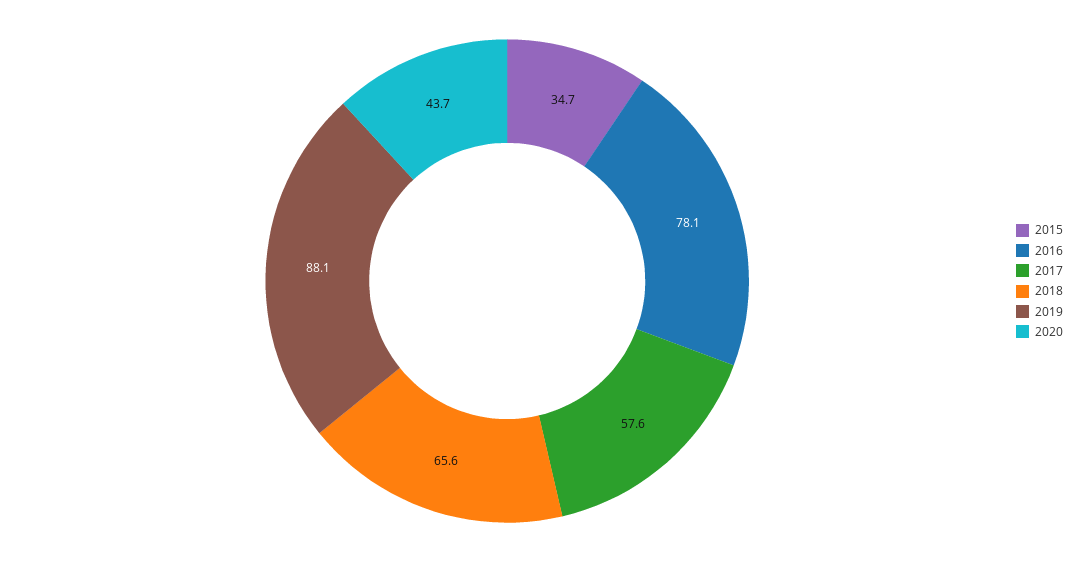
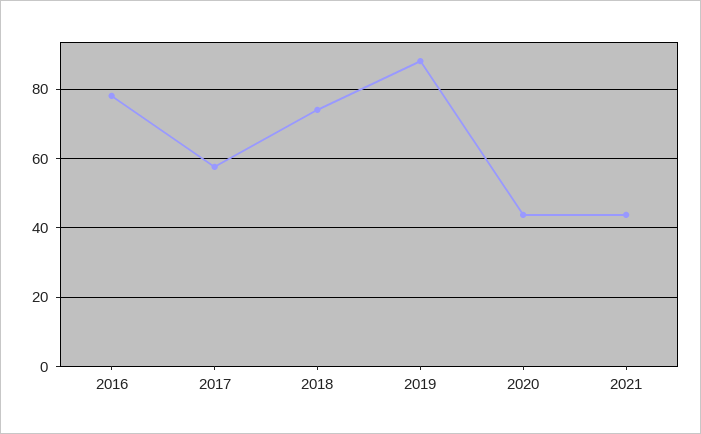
2015: 34.7 -> none
2018: 65.6 -> 74
2021: none -> 44

